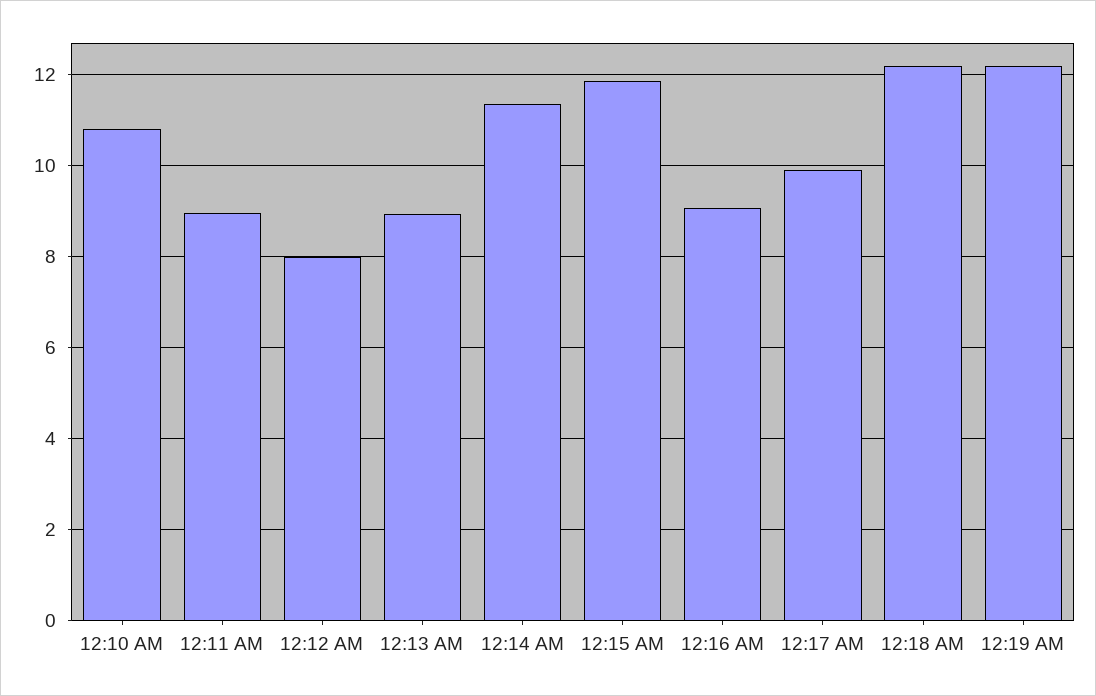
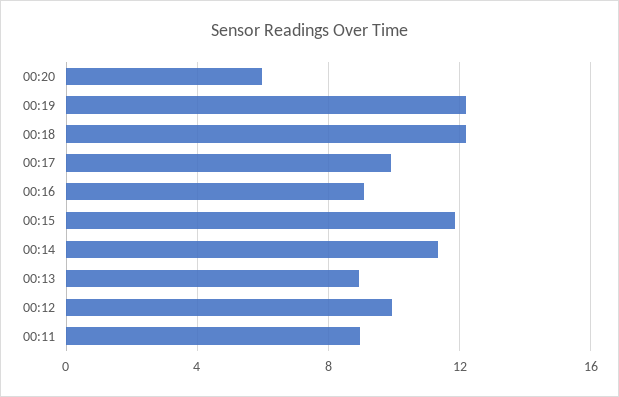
12:10 AM: 10.8 -> none
12:12 AM: 8 -> 10
00:20: none -> 6

